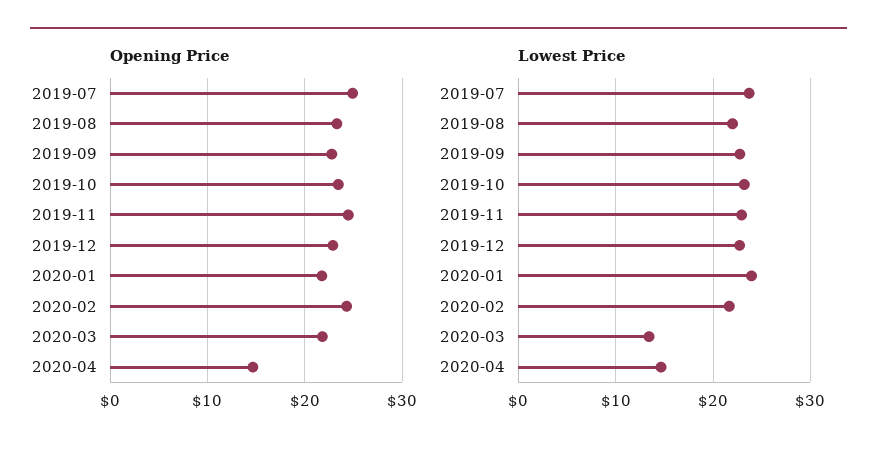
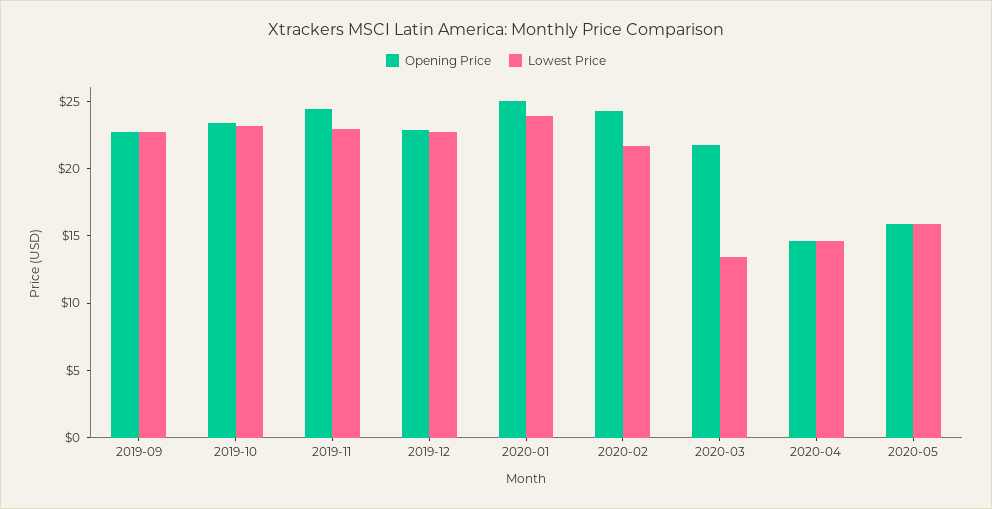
Opening Price, 2019-07: 25 -> none
Opening Price, 2019-08: 23 -> none
Opening Price, 2020-01: 22 -> 25
Lowest Price, 2019-07: 24 -> none
Lowest Price, 2019-08: 22 -> none
Opening Price, 2020-05: none -> 16
Lowest Price, 2020-05: none -> 16

